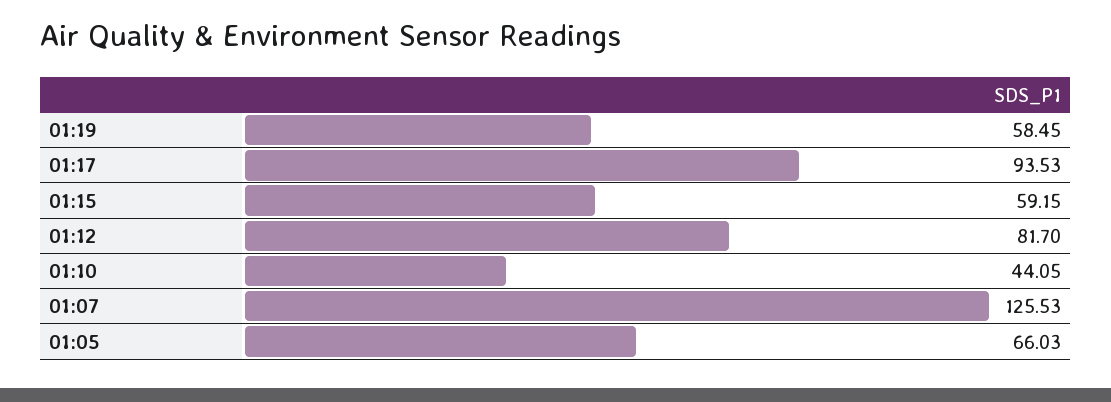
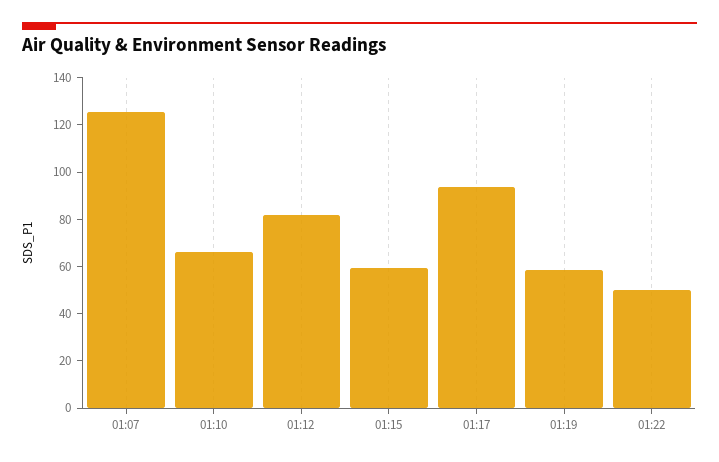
01:10: 44.05 -> 65
01:05: 66.03 -> none
01:22: none -> 50

